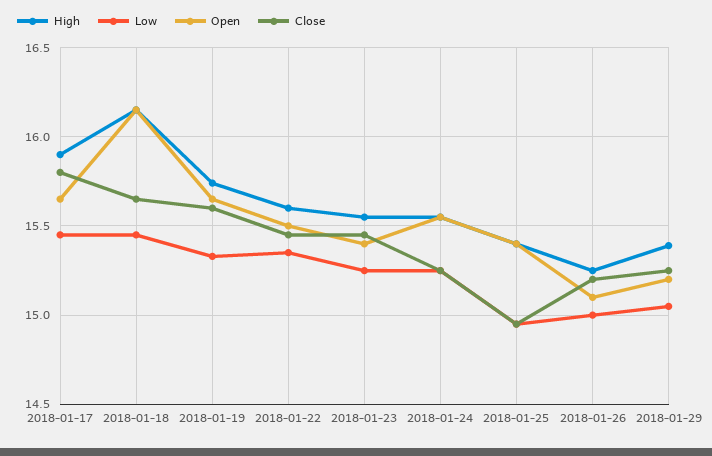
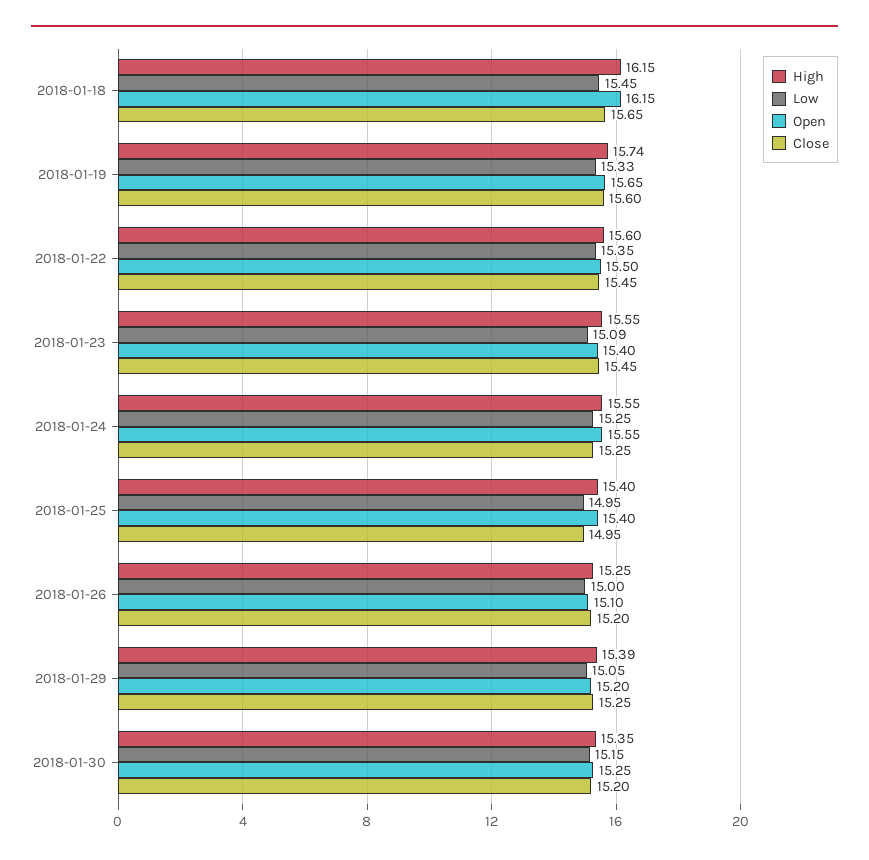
High, 2018-01-17: 15.9 -> none
Low, 2018-01-17: 15.45 -> none
Open, 2018-01-17: 15.65 -> none
Close, 2018-01-17: 15.8 -> none
Low, 2018-01-23: 15.25 -> 15.09
High, 2018-01-30: none -> 15.35
Low, 2018-01-30: none -> 15.15
Open, 2018-01-30: none -> 15.25
Close, 2018-01-30: none -> 15.2

